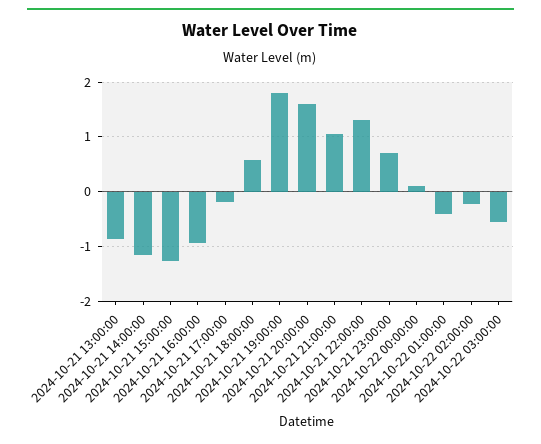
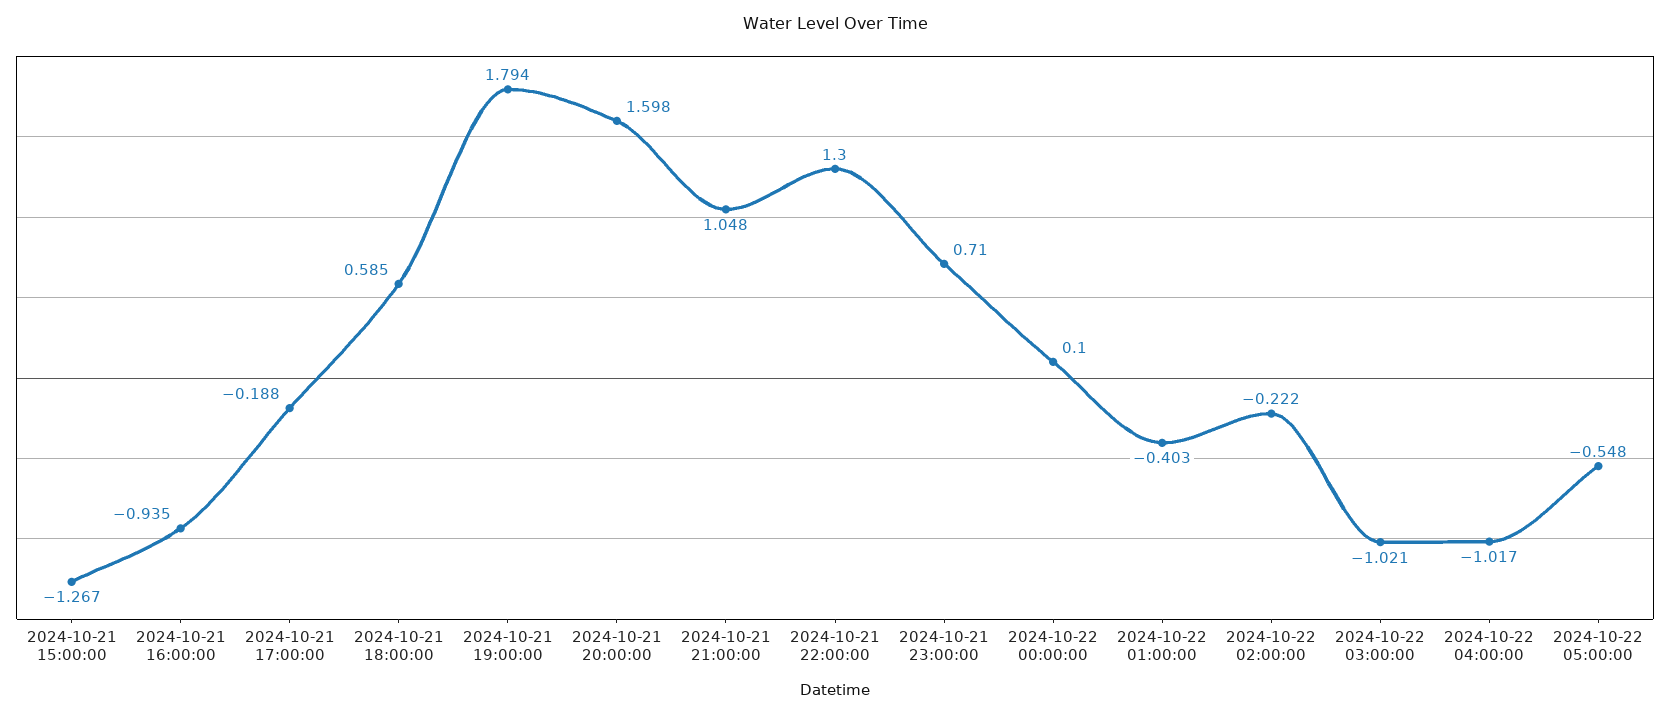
2024-10-21 13:00:00: -0.8 -> none
2024-10-21 14:00:00: -1.2 -> none
2024-10-22 03:00:00: -0.6 -> -1.021
2024-10-22 04:00:00: none -> -1.017
2024-10-22 05:00:00: none -> -0.548

